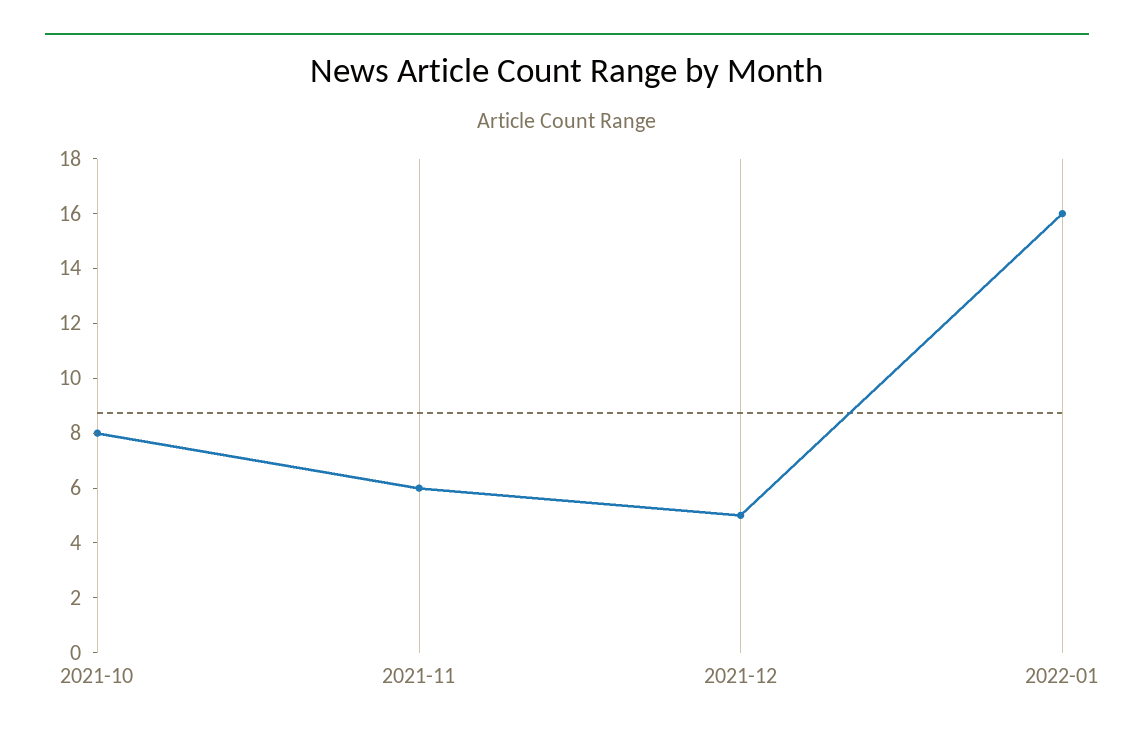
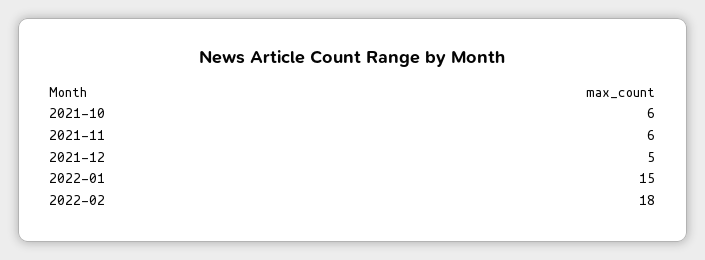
2021-10: 8 -> 6
2022-01: 16 -> 15
2022-02: none -> 18

